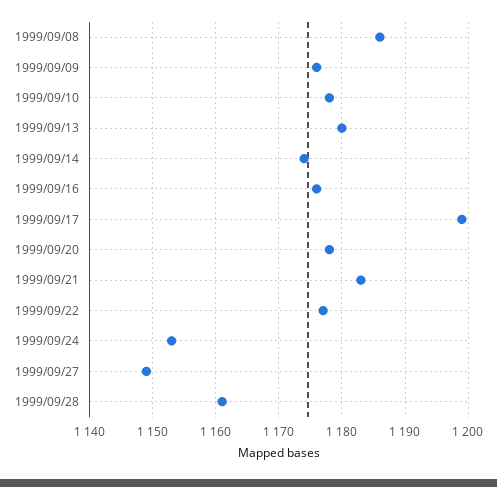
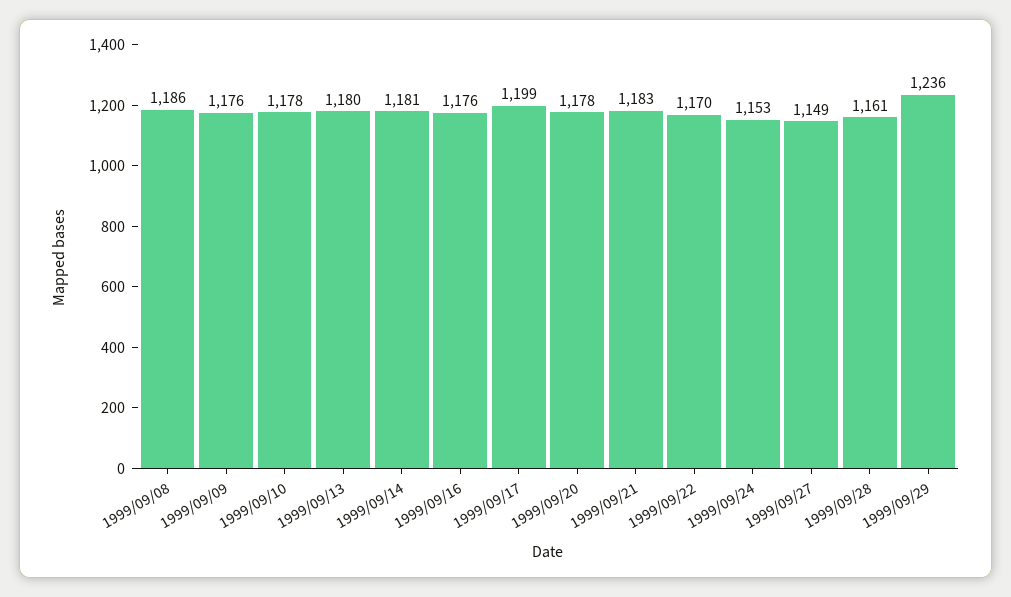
1999/09/14: 1174 -> 1181
1999/09/22: 1177 -> 1170
1999/09/29: none -> 1236

